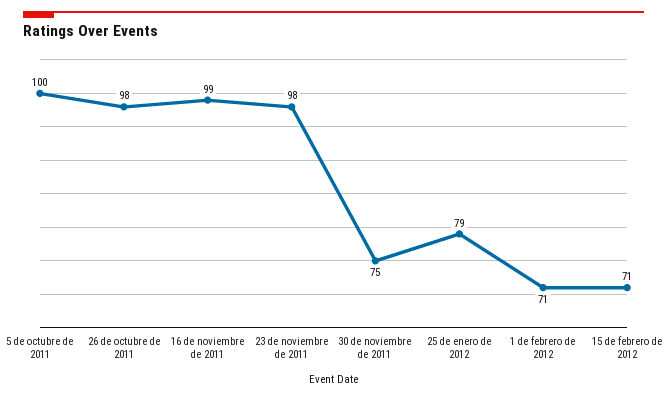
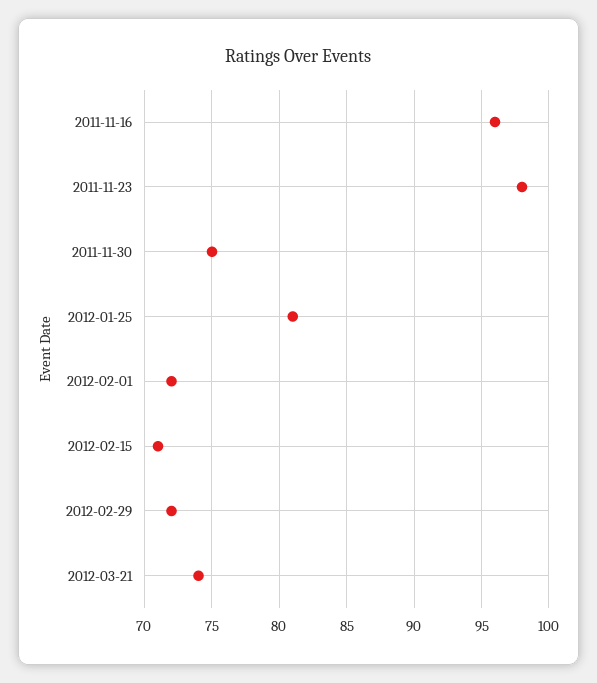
5 de octubre de 2011: 100 -> none
26 de octubre de 2011: 98 -> none
16 de noviembre de 2011: 99 -> 96
25 de enero de 2012: 79 -> 81
1 de febrero de 2012: 71 -> 72
2012-02-29: none -> 72
2012-03-21: none -> 74

